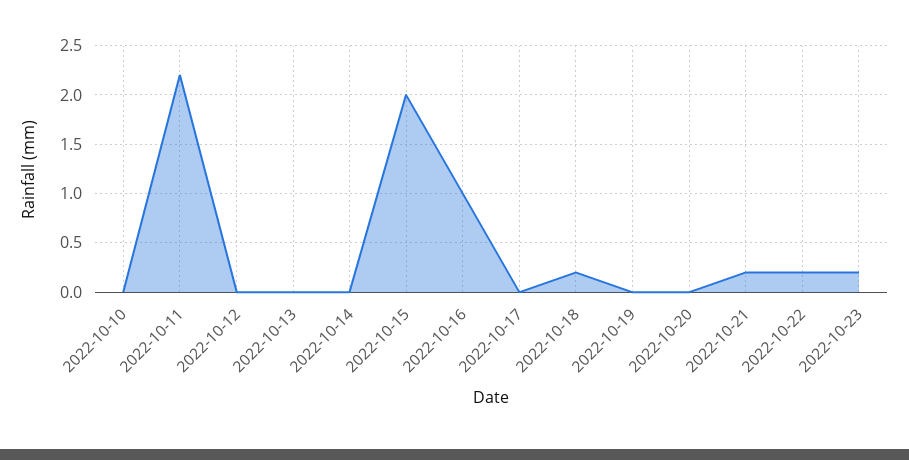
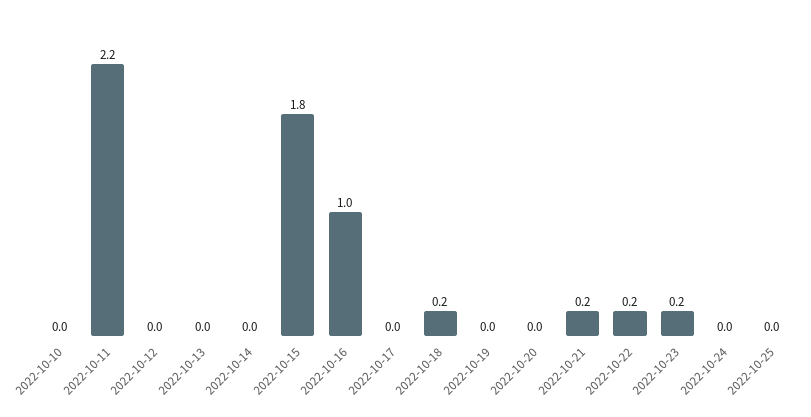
2022-10-15: 2 -> 1.8
2022-10-24: none -> 0
2022-10-25: none -> 0

